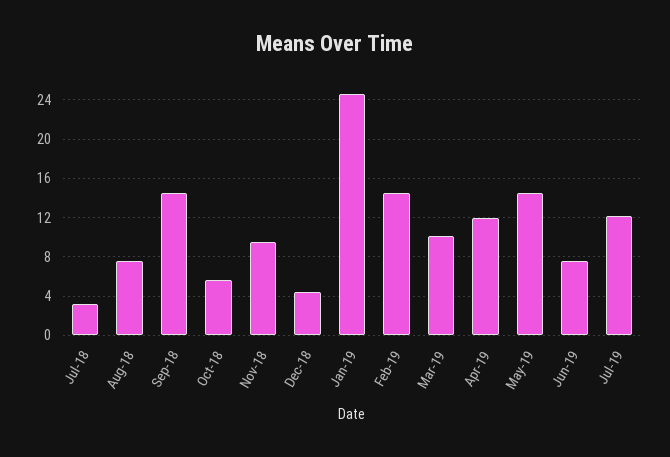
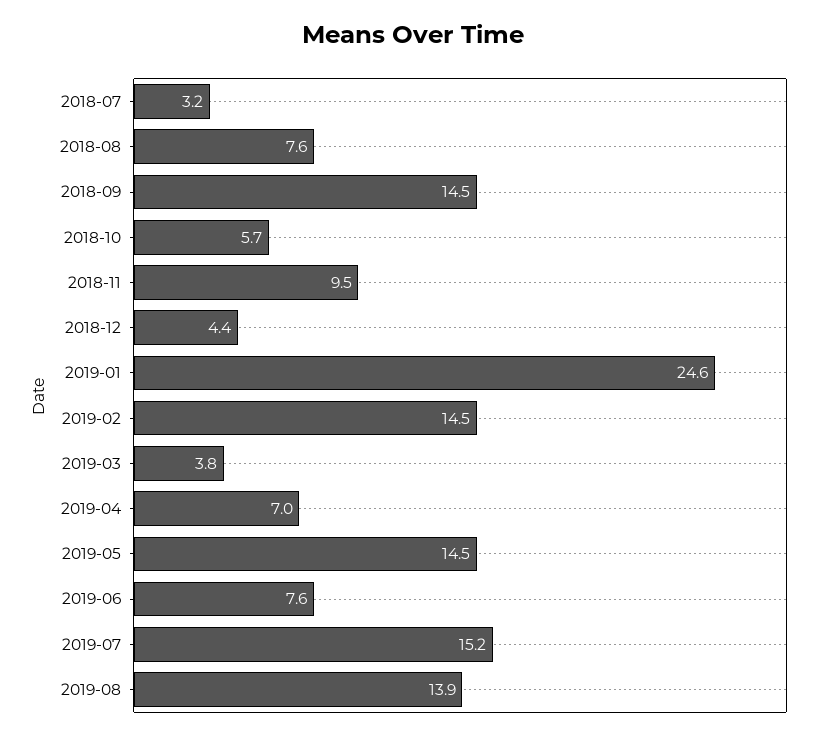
Mar-19: 10 -> 3.8
Apr-19: 12 -> 7
Jul-19: 12 -> 15.2
2019-08: none -> 13.9

